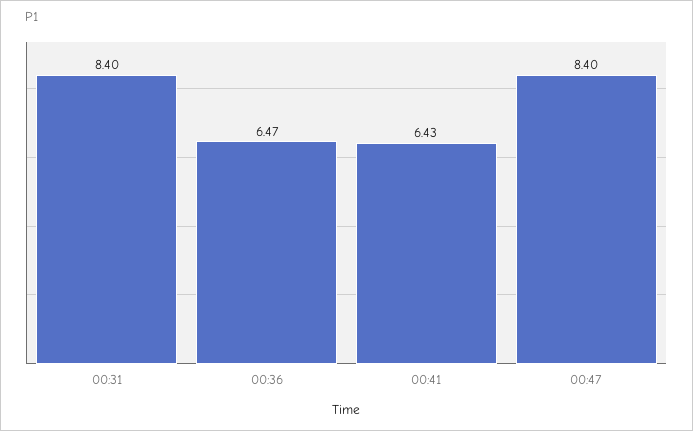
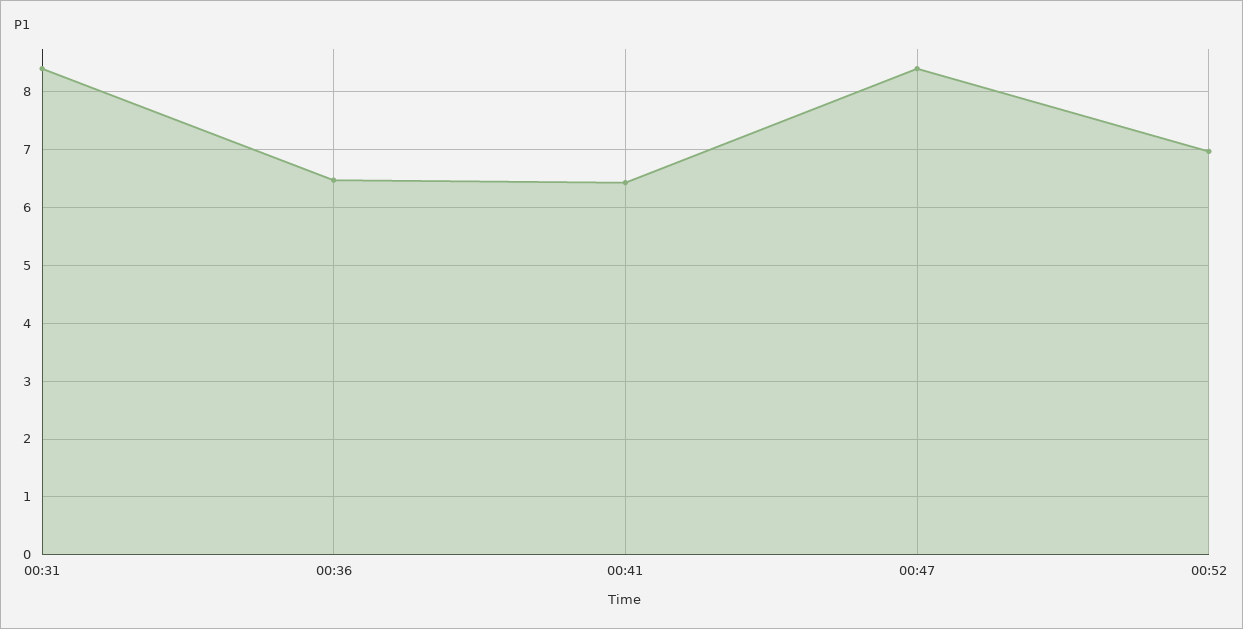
00:52: none -> 7

